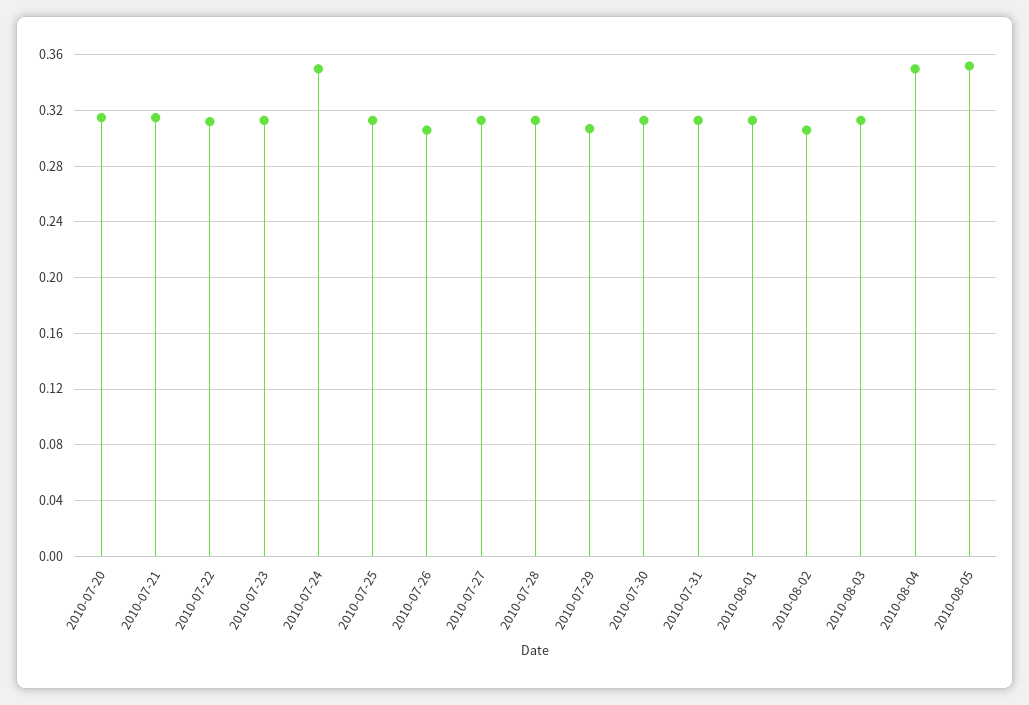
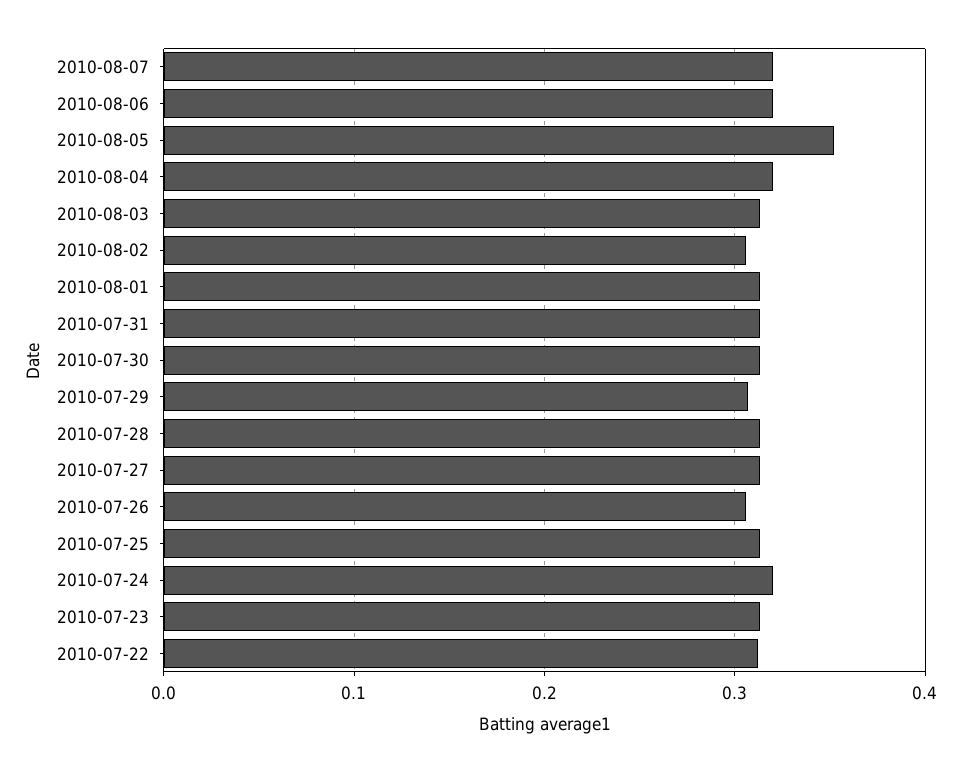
2010-07-20: 0.315 -> none
2010-07-21: 0.315 -> none
2010-07-24: 0.35 -> 0.32
2010-08-04: 0.35 -> 0.32
2010-08-07: none -> 0.32
2010-08-06: none -> 0.32

